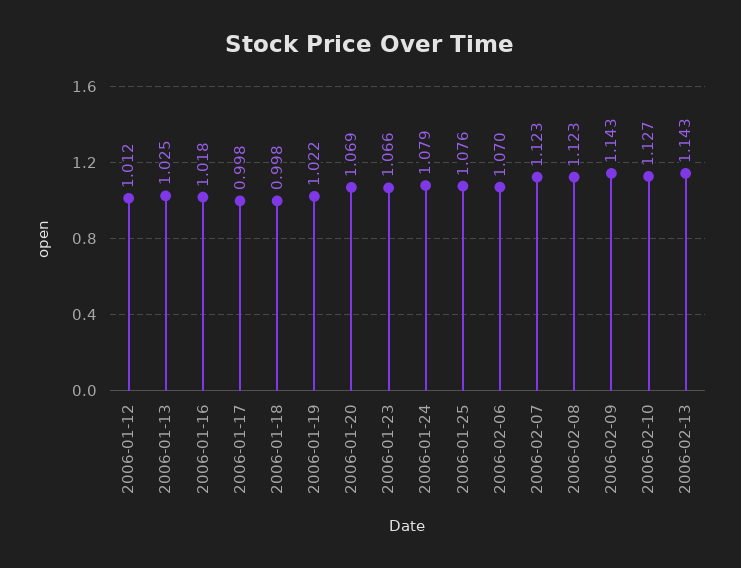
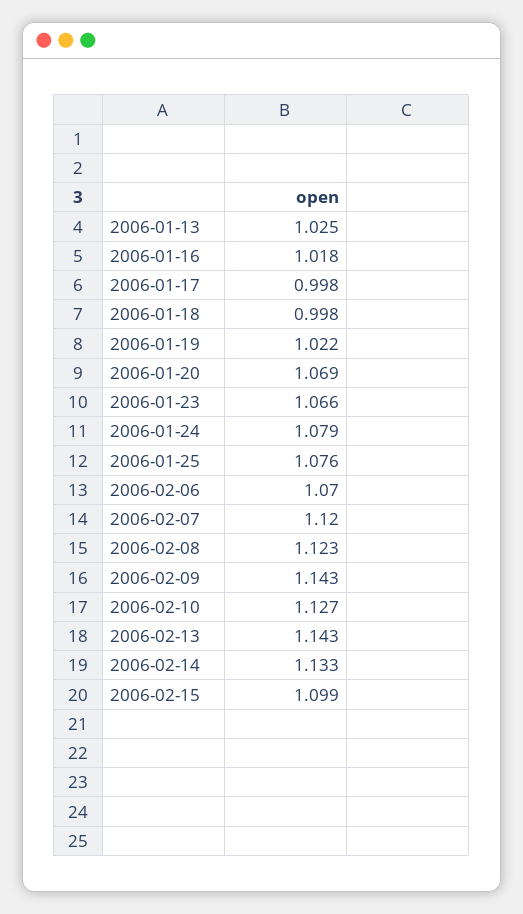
2006-01-12: 1.012 -> none
2006-02-07: 1.123 -> 1.12
2006-02-14: none -> 1.133
2006-02-15: none -> 1.099

